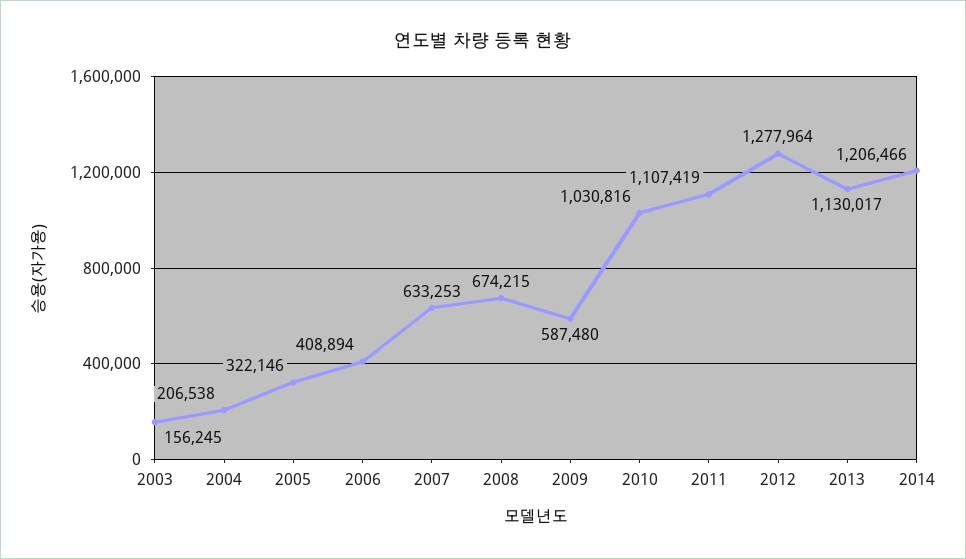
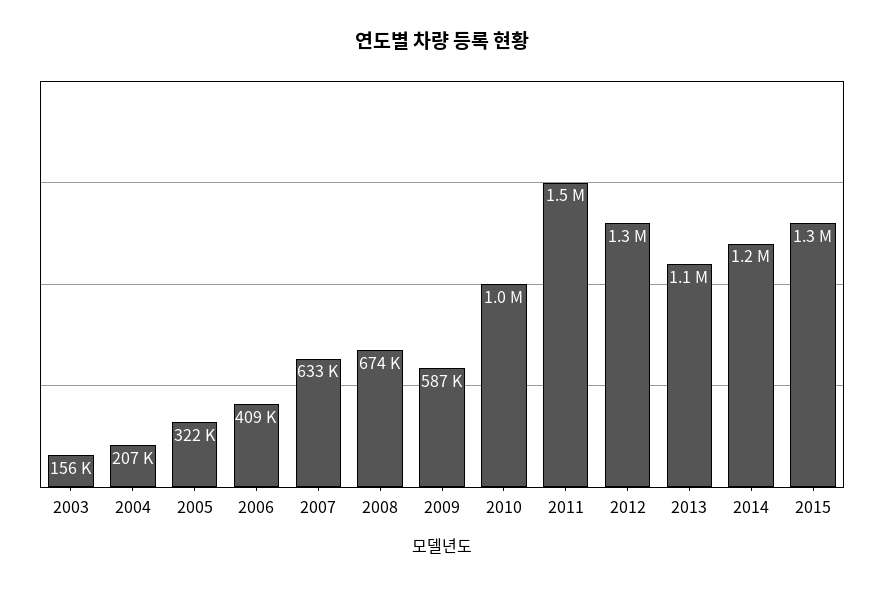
2011: 1107419 -> 1500000
2015: none -> 1300000

